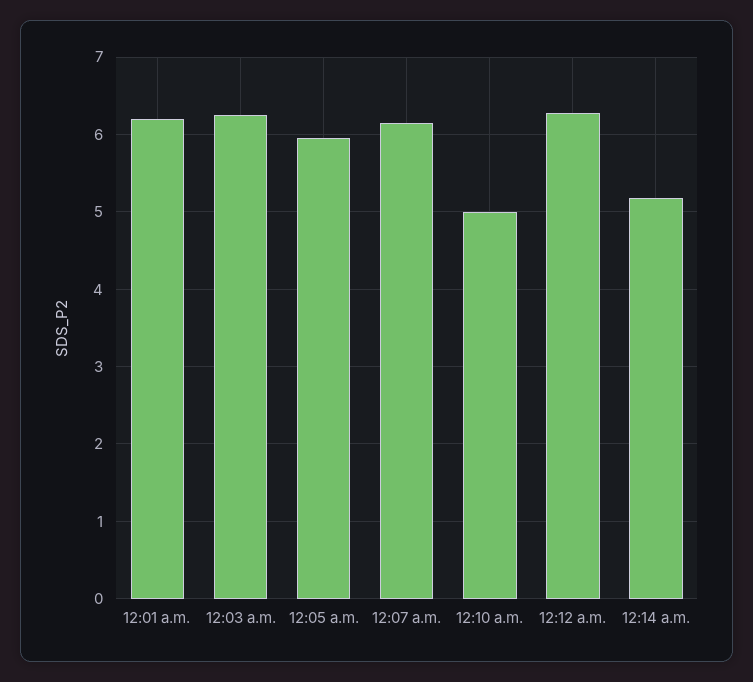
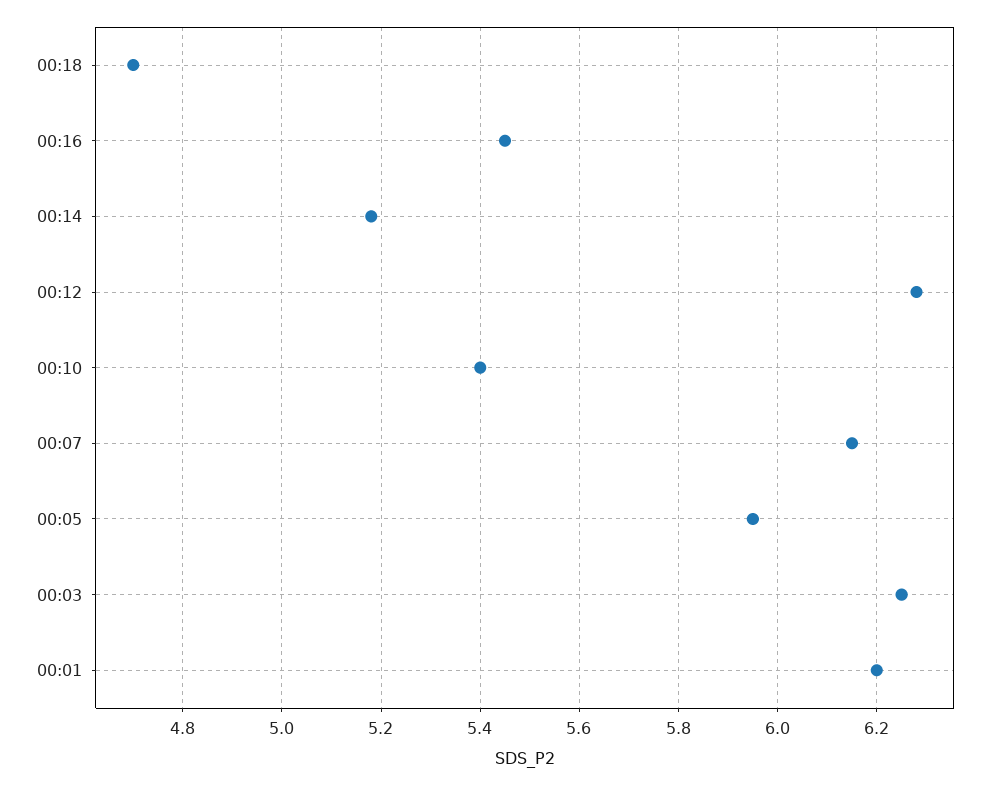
12:10 a.m.: 5 -> 5.4
00:18: none -> 4.7
00:16: none -> 5.45

